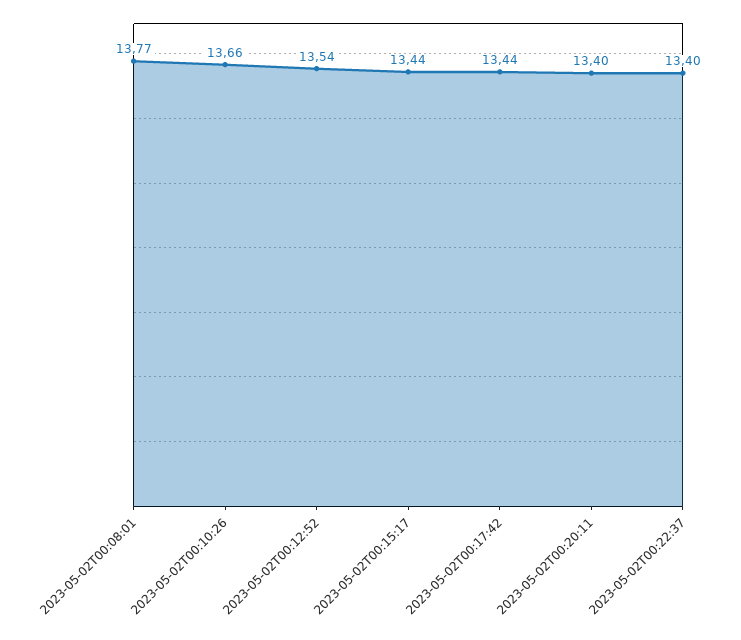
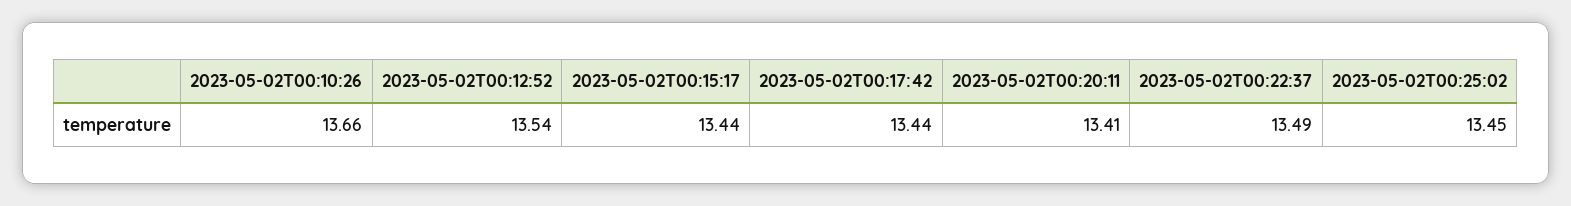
2023-05-02T00:08:01: 13.77 -> none
2023-05-02T00:20:11: 13.4 -> 13.41
2023-05-02T00:22:37: 13.4 -> 13.49
2023-05-02T00:25:02: none -> 13.45

